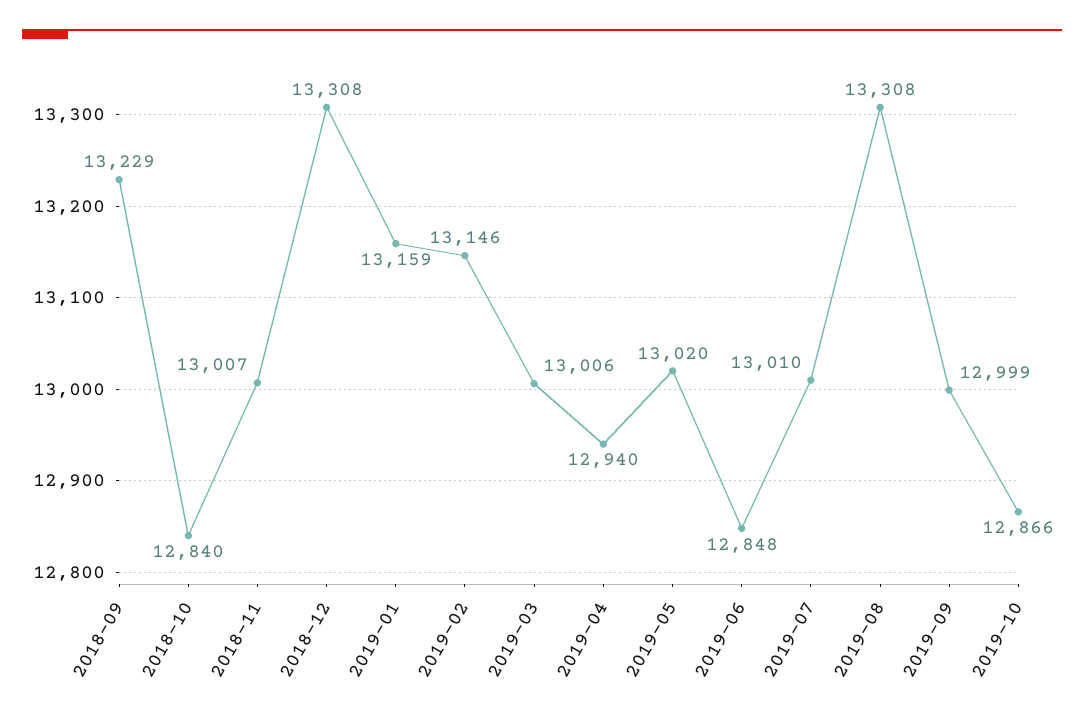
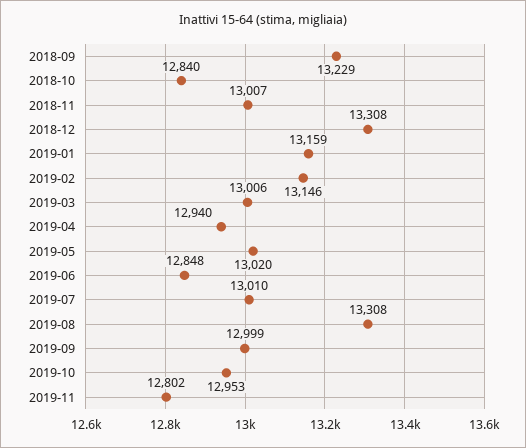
2019-10: 12866 -> 12953
2019-11: none -> 12802

